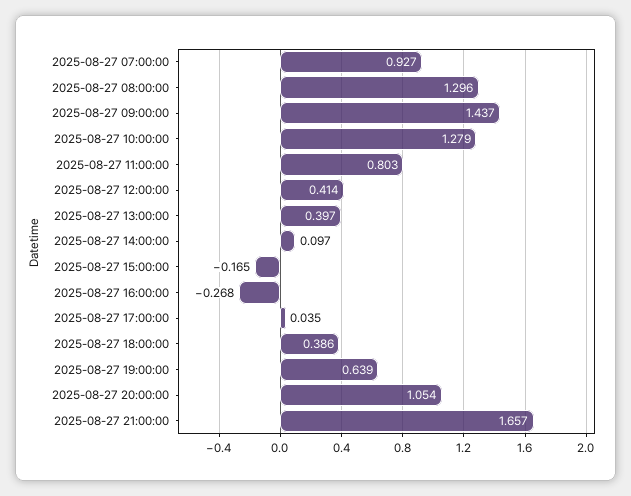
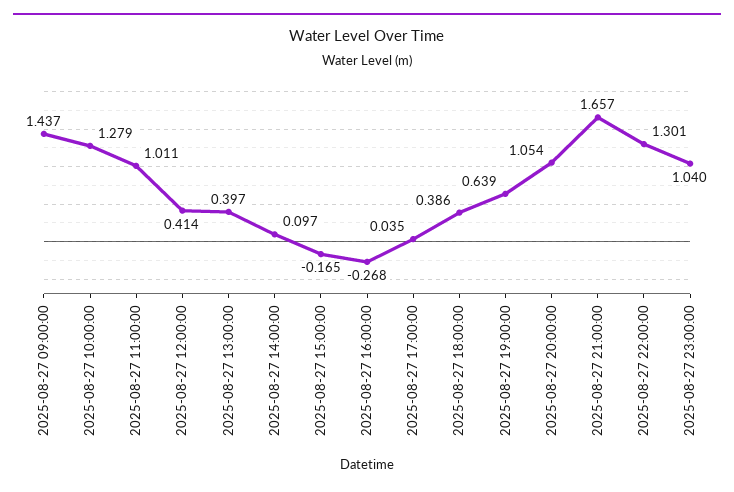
2025-08-27 07:00:00: 0.927 -> none
2025-08-27 08:00:00: 1.296 -> none
2025-08-27 11:00:00: 0.803 -> 1.011
2025-08-27 22:00:00: none -> 1.301
2025-08-27 23:00:00: none -> 1.04

